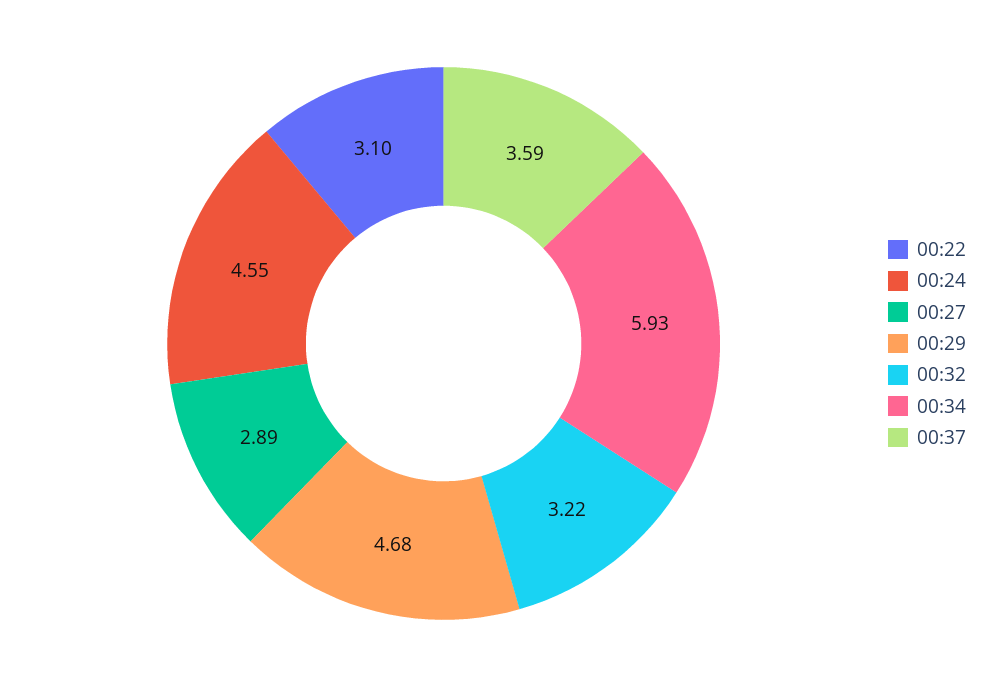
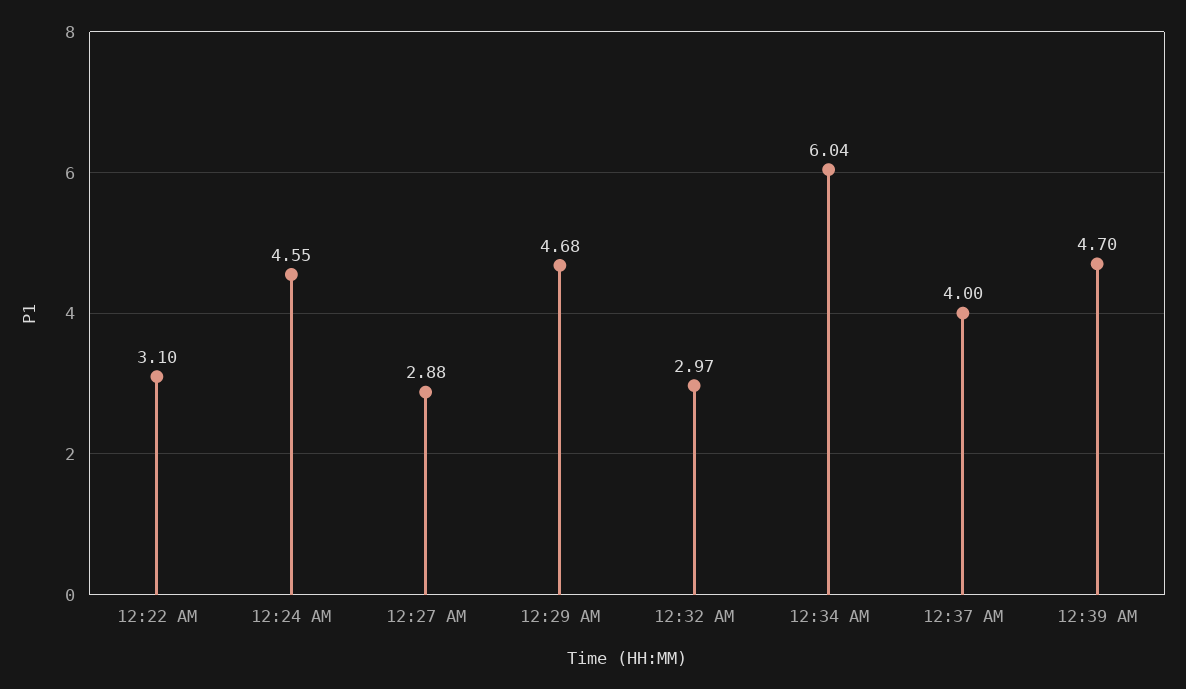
00:27: 2.89 -> 2.88
00:32: 3.22 -> 2.97
00:34: 5.93 -> 6.04
00:37: 3.59 -> 4
12:39 AM: none -> 4.7

